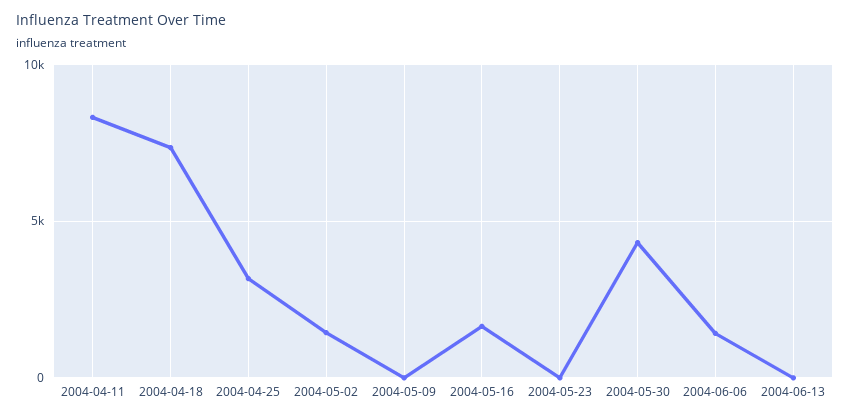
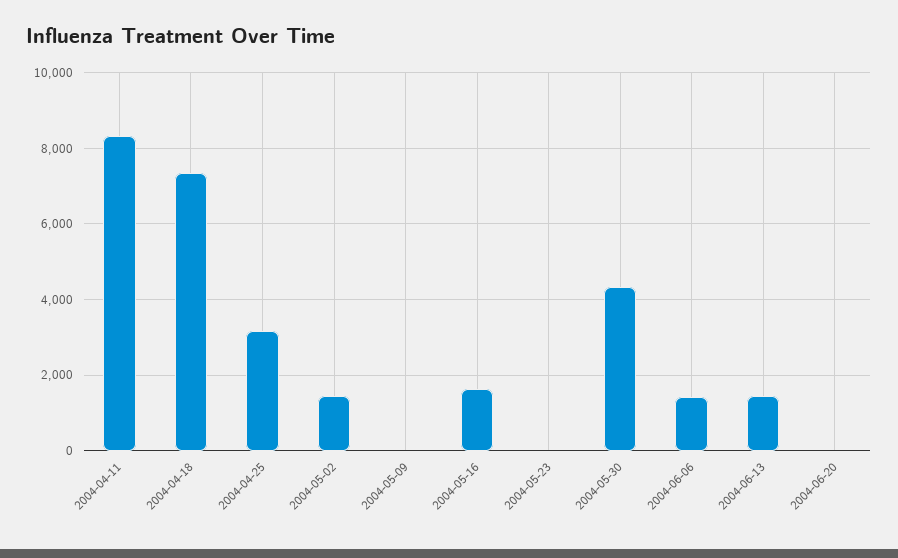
2004-06-13: 0 -> 1400
2004-06-20: none -> 0

